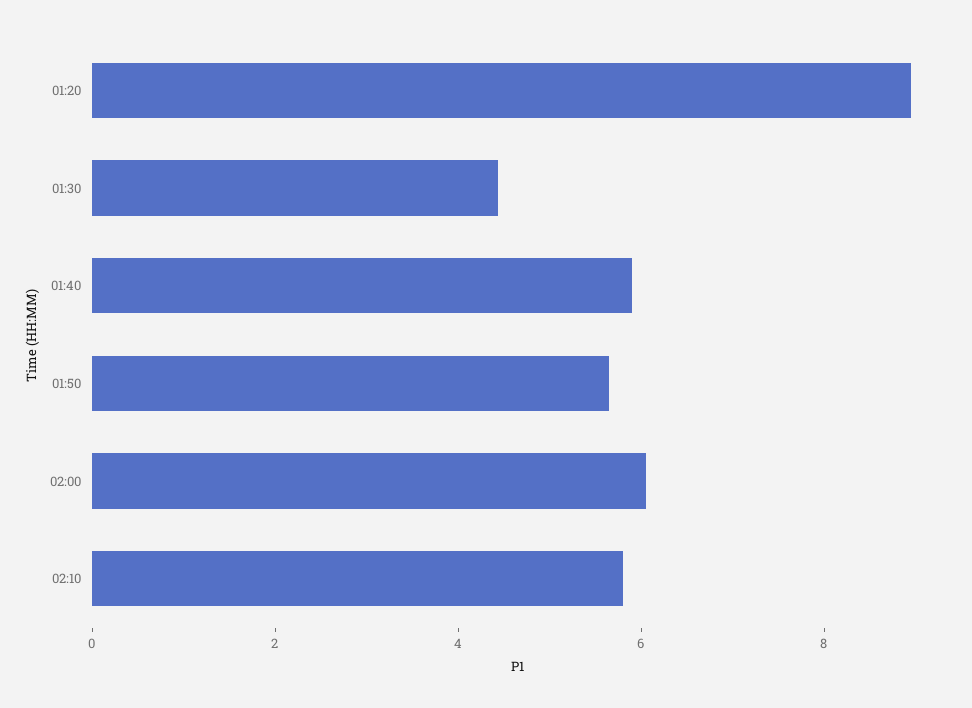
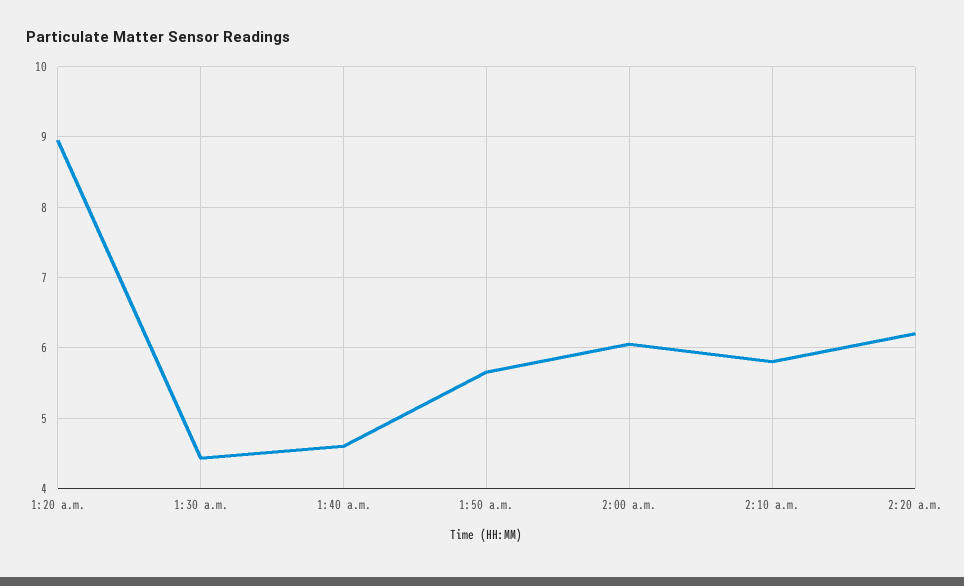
01:40: 6 -> 4.6
2:20 a.m.: none -> 6.2

